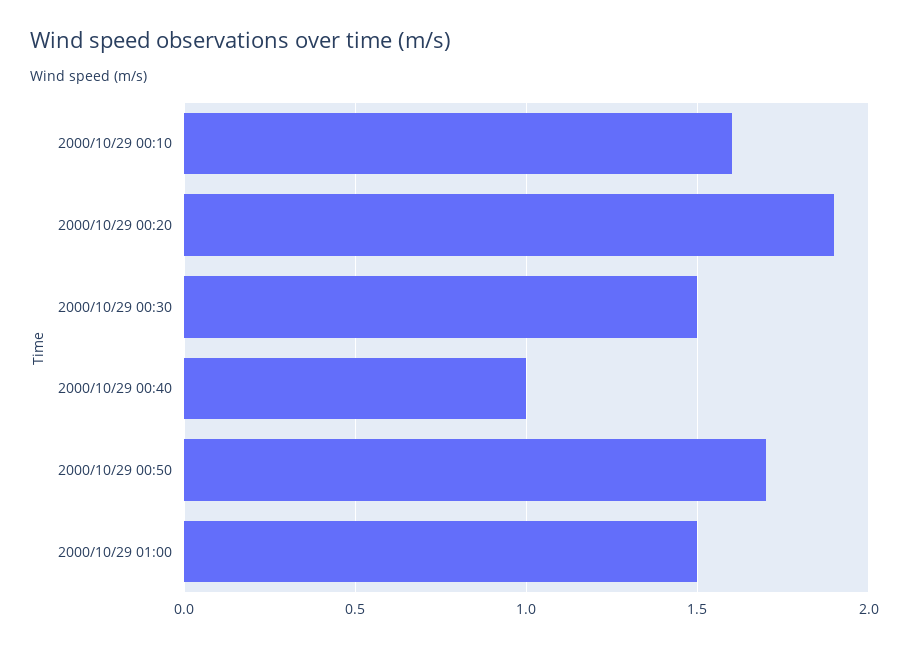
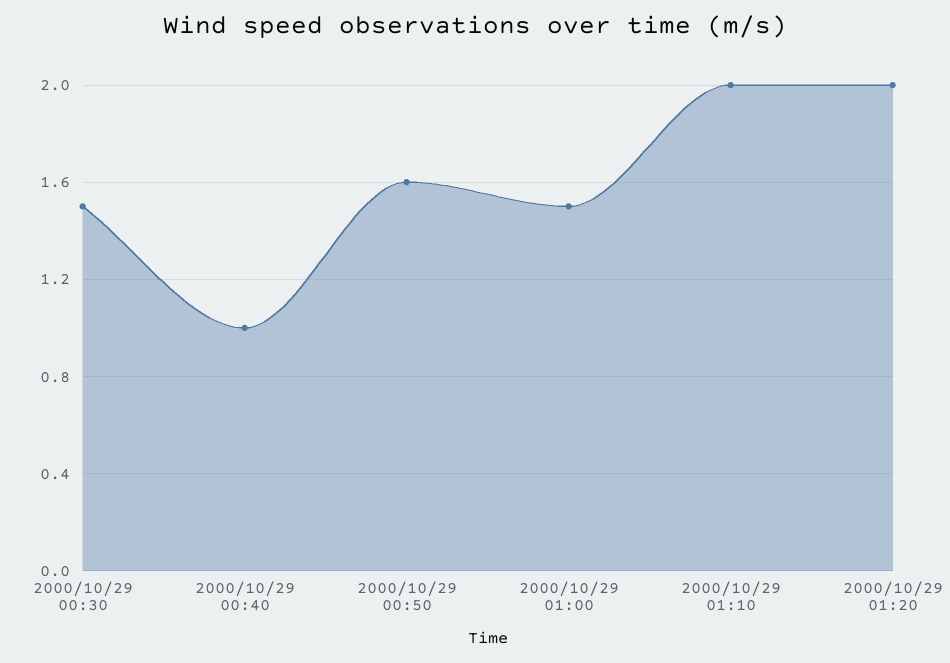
2000/10/29 00:10: 1.6 -> none
2000/10/29 00:20: 1.9 -> none
2000/10/29 00:50: 1.7 -> 1.6
2000/10/29 01:10: none -> 2
2000/10/29 01:20: none -> 2

